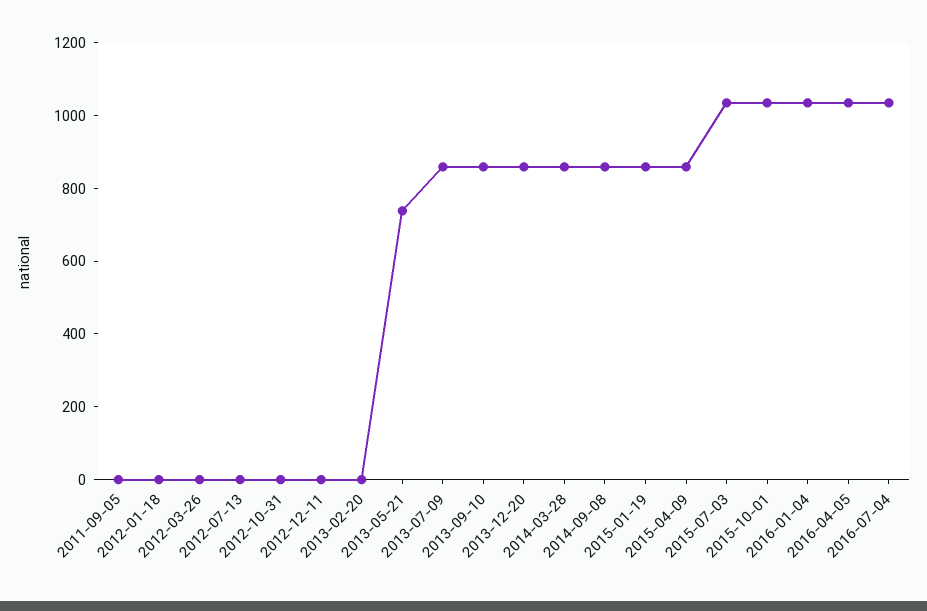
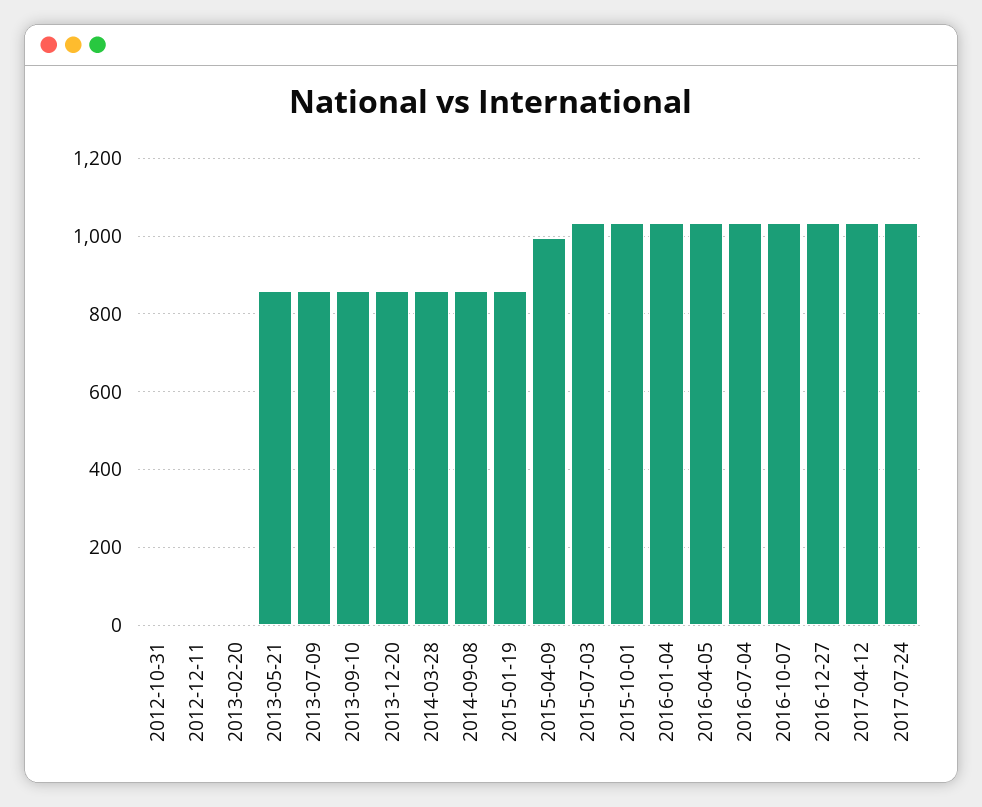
2011-09-05: 0 -> none
2012-01-18: 0 -> none
2012-03-26: 0 -> none
2012-07-13: 0 -> none
2013-05-21: 750 -> 860
2015-04-09: 850 -> 1000
2016-10-07: none -> 1040
2016-12-27: none -> 1040
2017-04-12: none -> 1040
2017-07-24: none -> 1040

